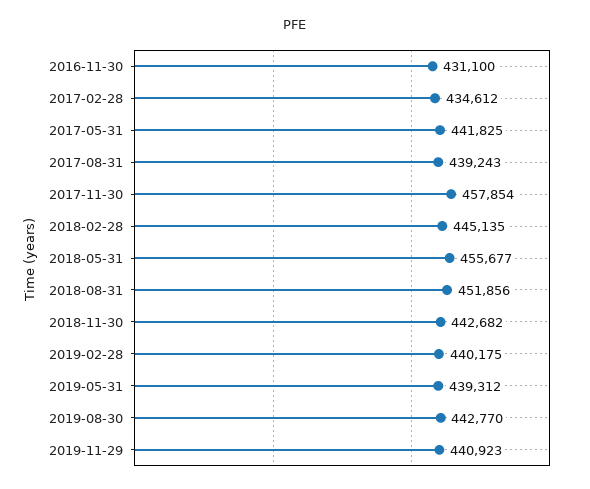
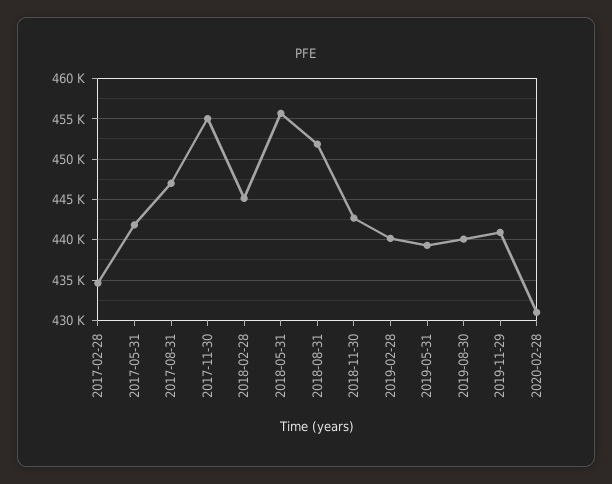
2016-11-30: 431100 -> none
2017-08-31: 439243 -> 447000
2017-11-30: 457854 -> 455000
2019-08-30: 442770 -> 440000
2020-02-28: none -> 431000

